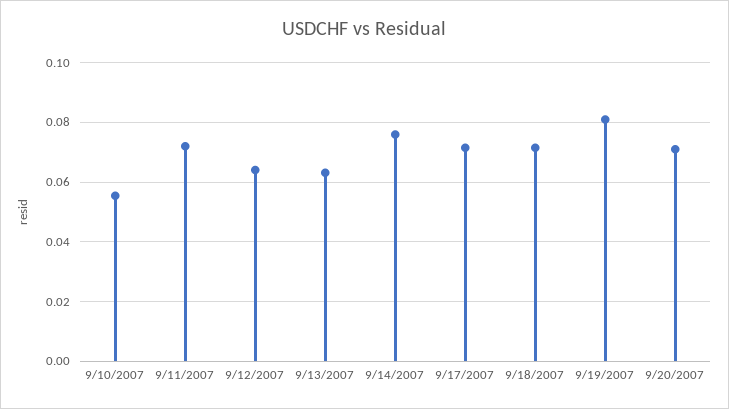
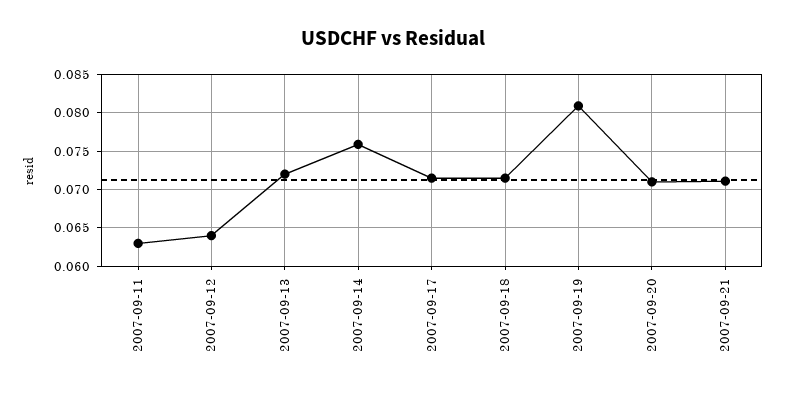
9/10/2007: 0.055 -> none
9/11/2007: 0.0725 -> 0.063
9/13/2007: 0.0625 -> 0.072
2007-09-21: none -> 0.071

